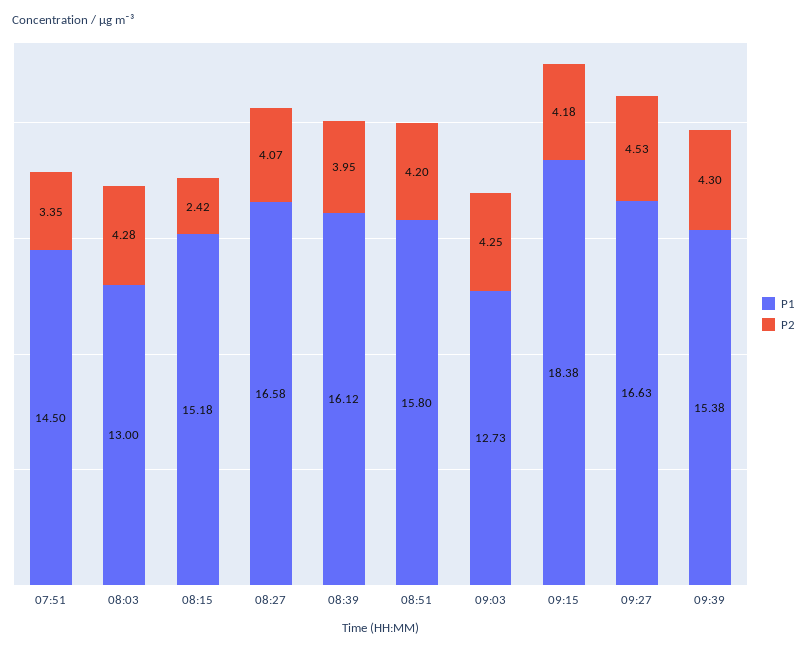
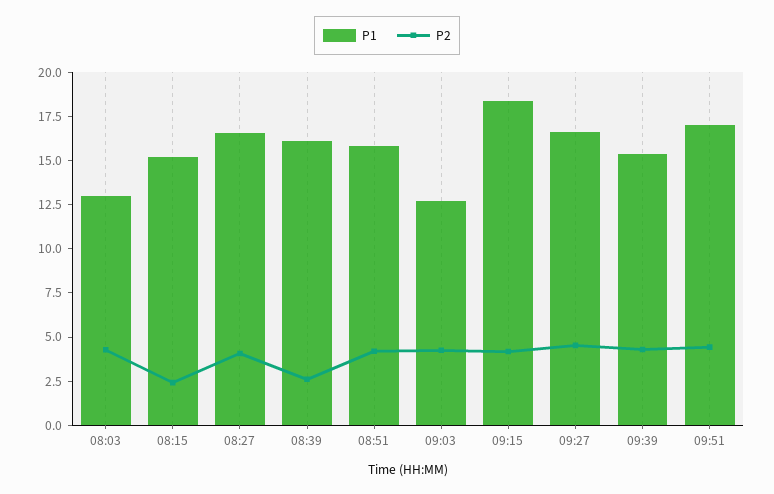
P1, 07:51: 14.5 -> none
P2, 07:51: 3.35 -> none
P2, 08:39: 3.95 -> 2.5
P1, 09:51: none -> 17
P2, 09:51: none -> 4.5

